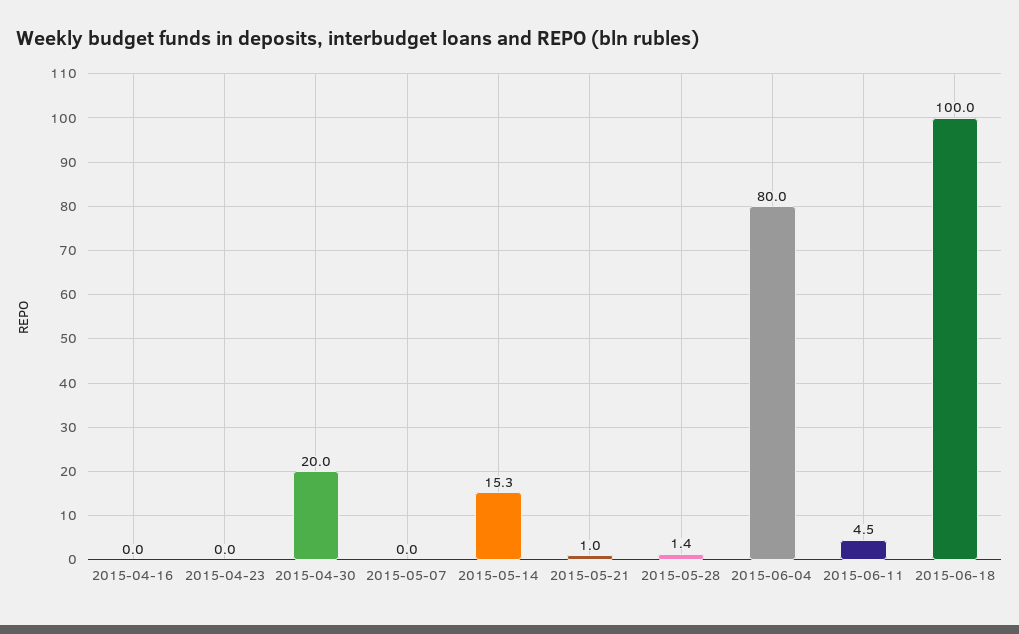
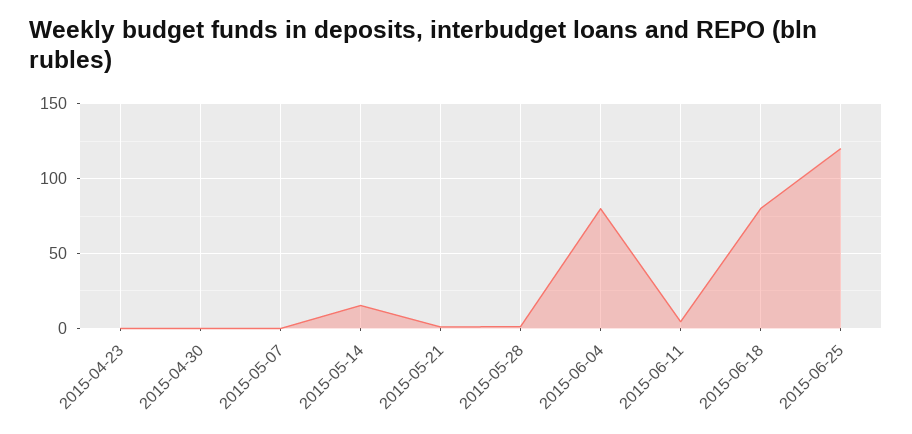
2015-04-16: 0 -> none
2015-04-30: 20 -> 0
2015-06-18: 100 -> 80
2015-06-25: none -> 120

